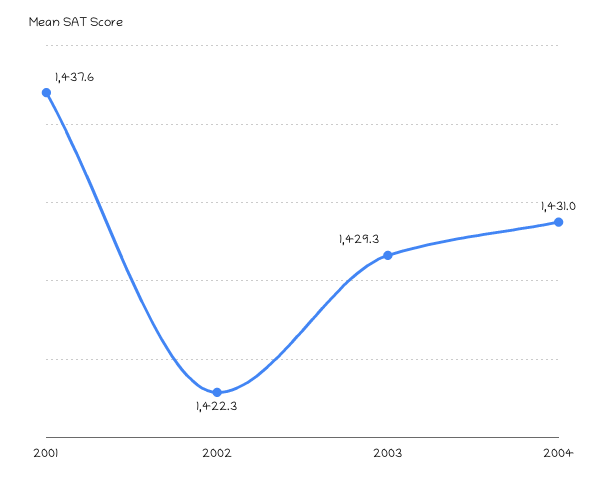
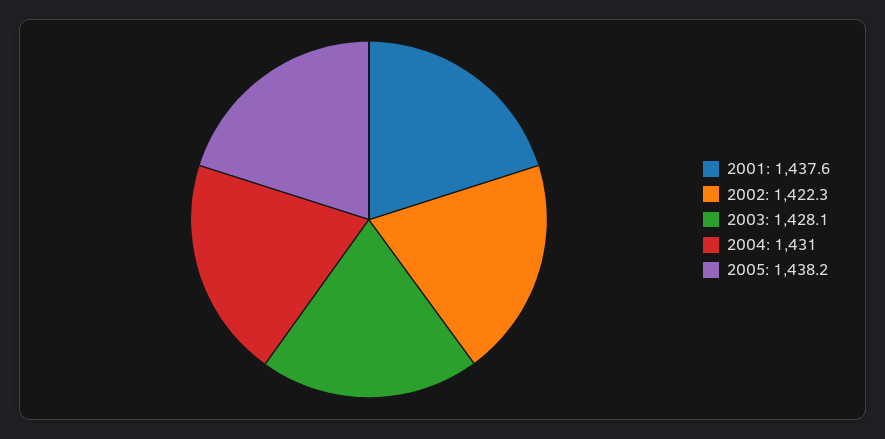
2003: 1429.3 -> 1428.1
2005: none -> 1438.2

